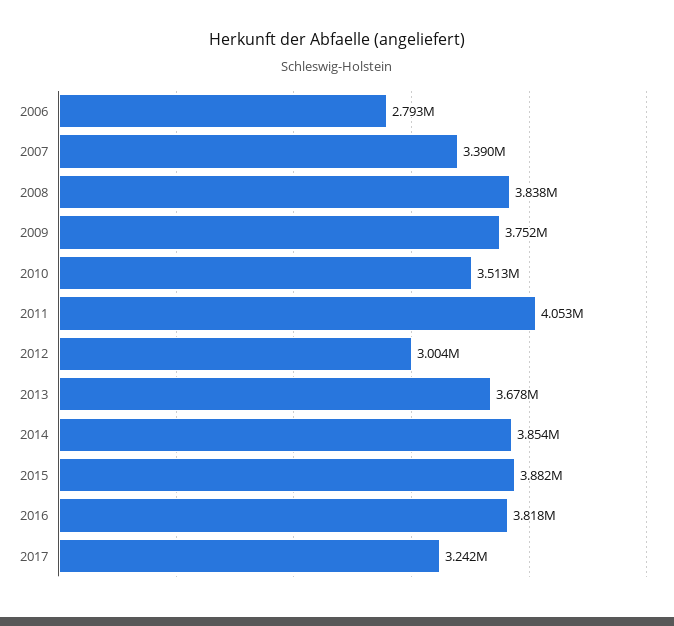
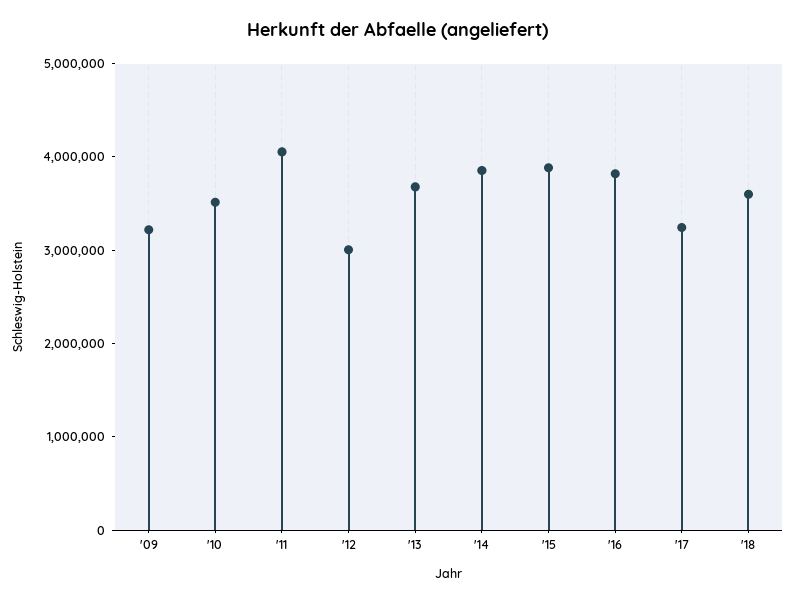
2006: 2793000 -> none
2007: 3390000 -> none
2008: 3838000 -> none
2009: 3752000 -> 3200000
'18: none -> 3600000

